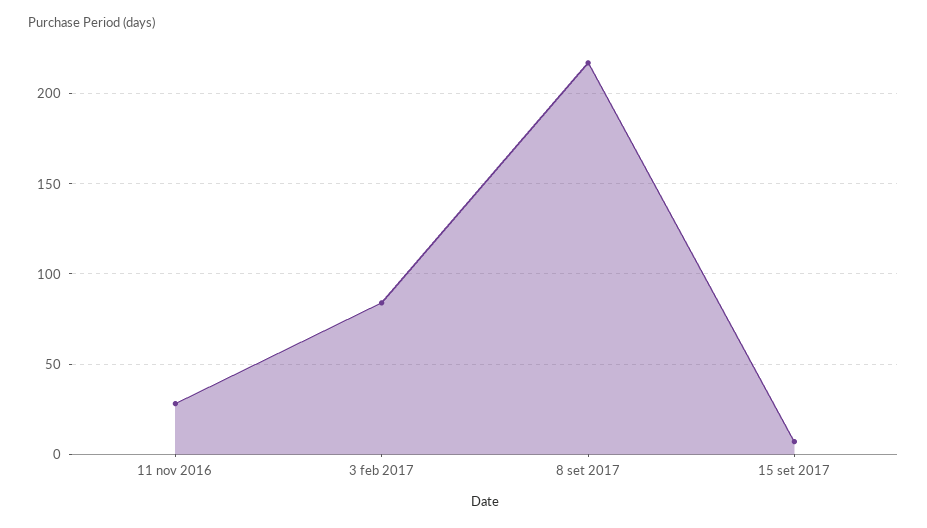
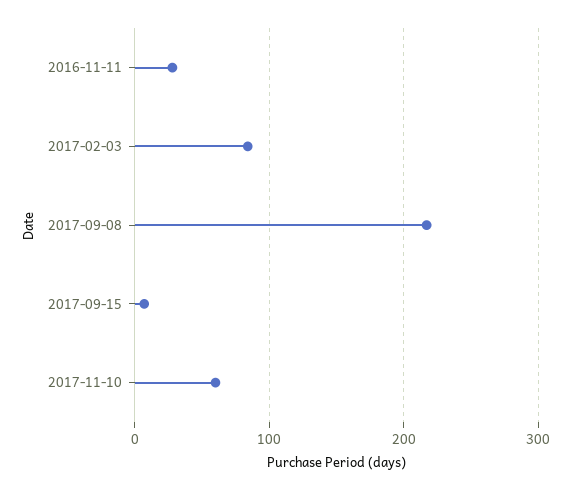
2017-11-10: none -> 60

